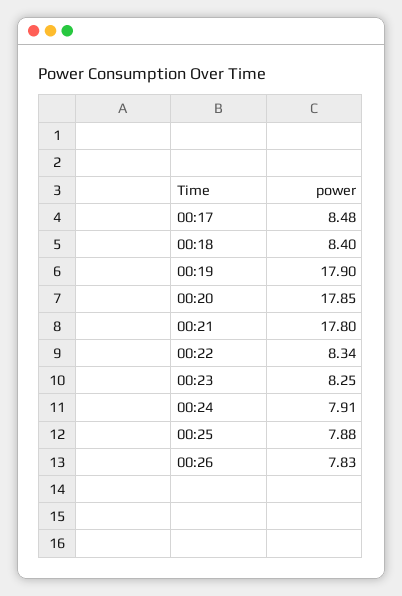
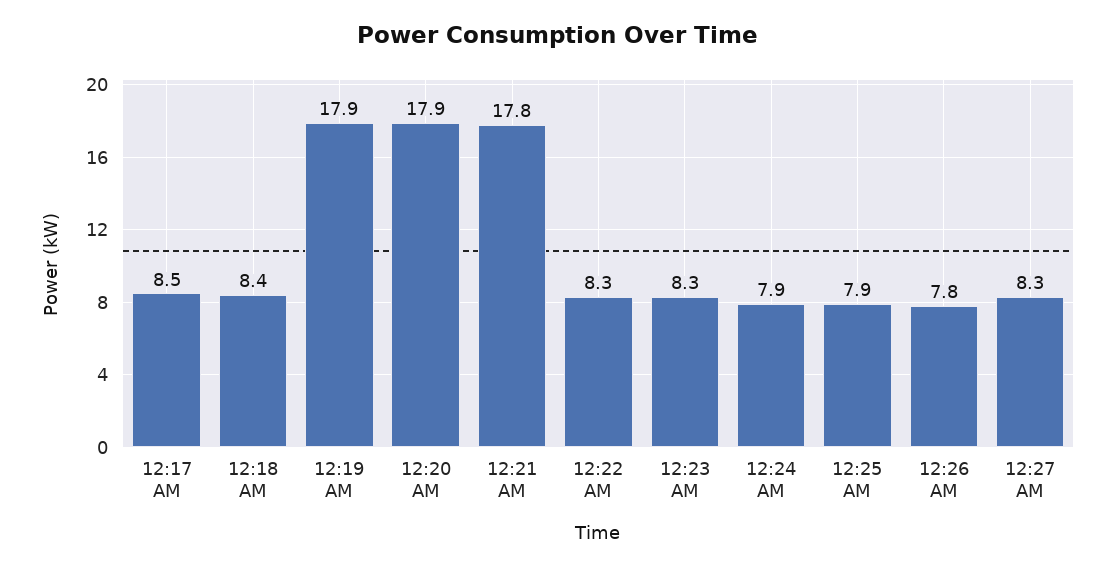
12:27 AM: none -> 8.3

